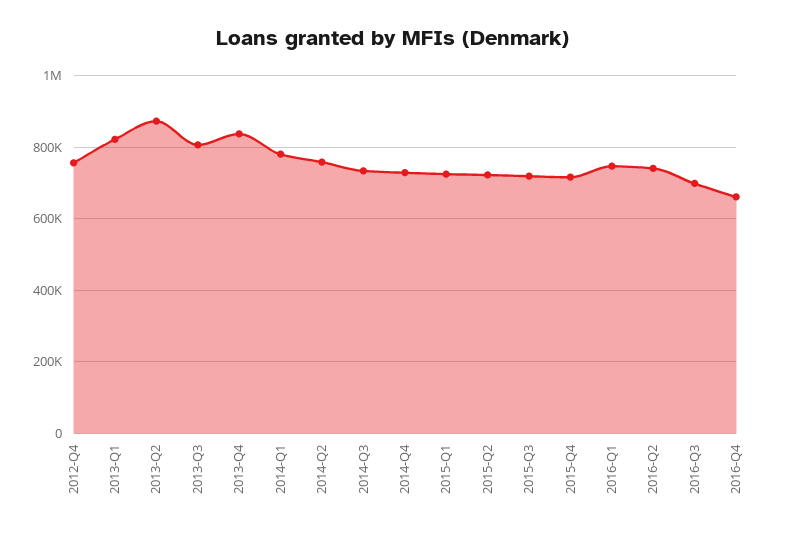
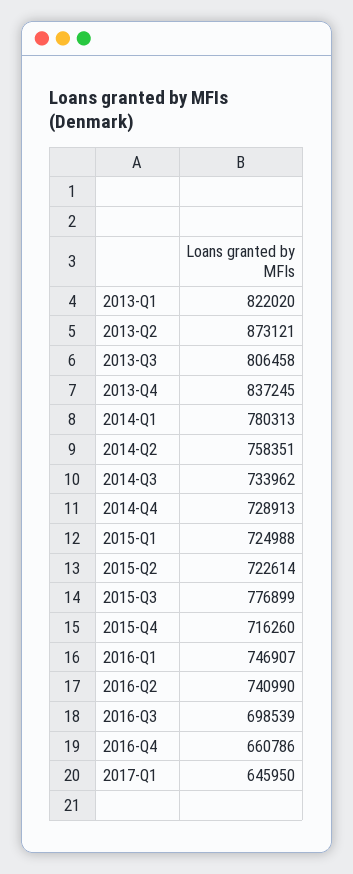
2012-Q4: 760000 -> none
2015-Q3: 720000 -> 776899
2017-Q1: none -> 645950

